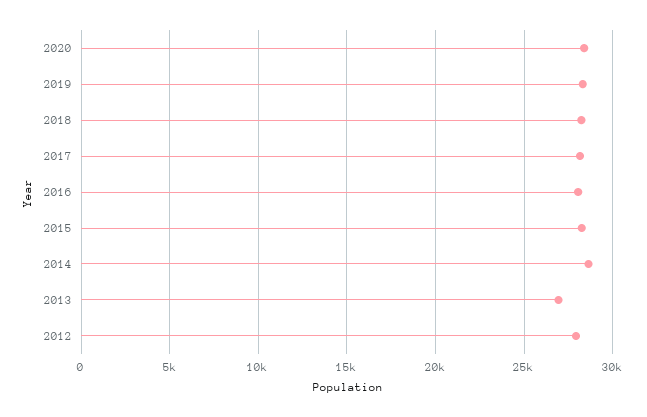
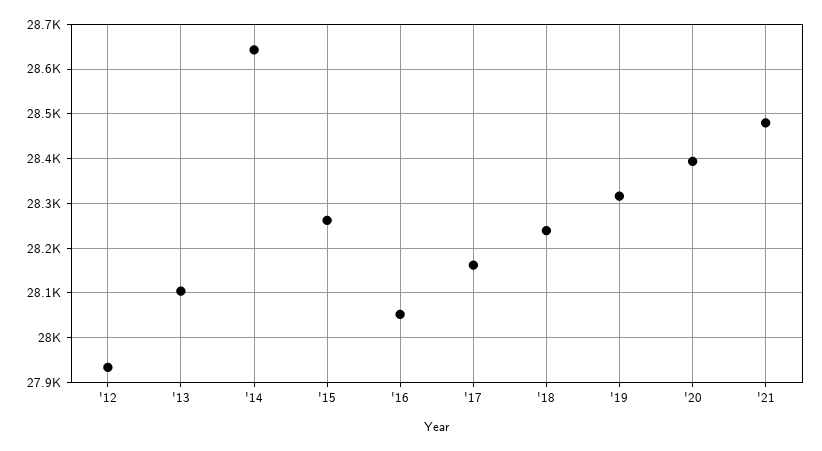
2013: 27000 -> 28100
'21: none -> 28480

